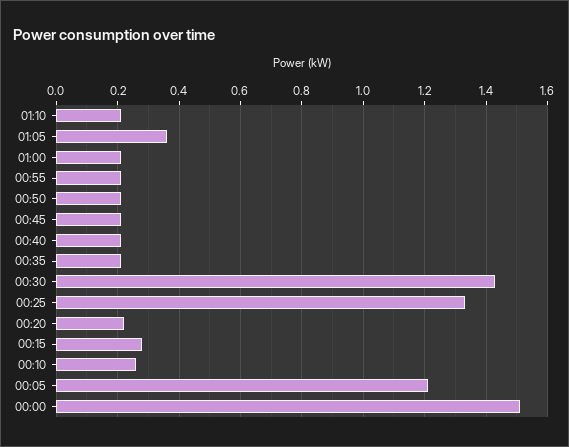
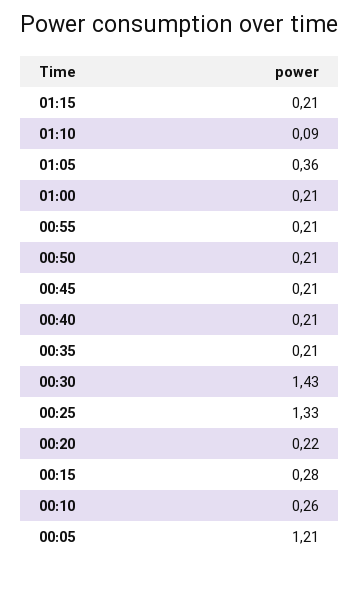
01:10: 0.2 -> 0.09
00:00: 1.5 -> none
01:15: none -> 0.21

